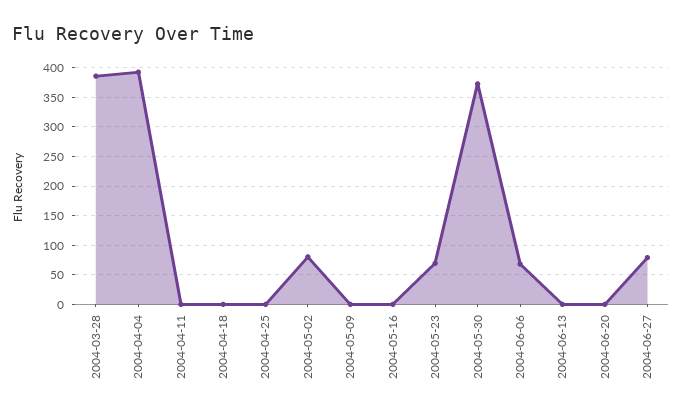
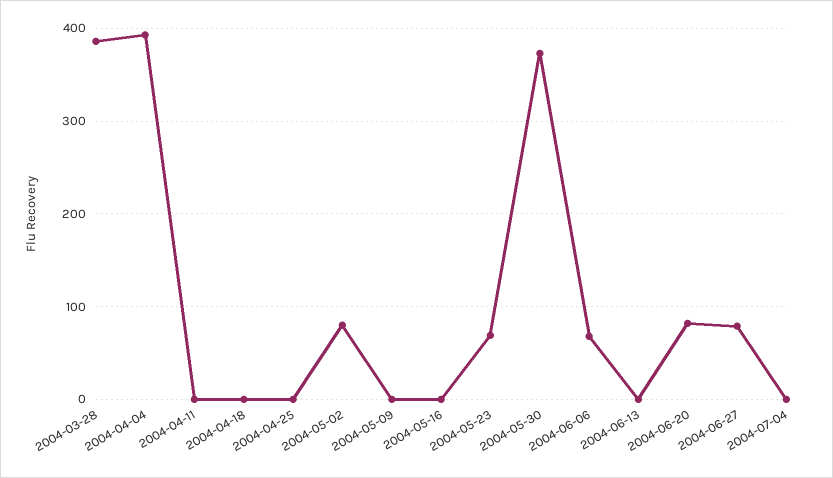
2004-06-20: 0 -> 80
2004-07-04: none -> 0

